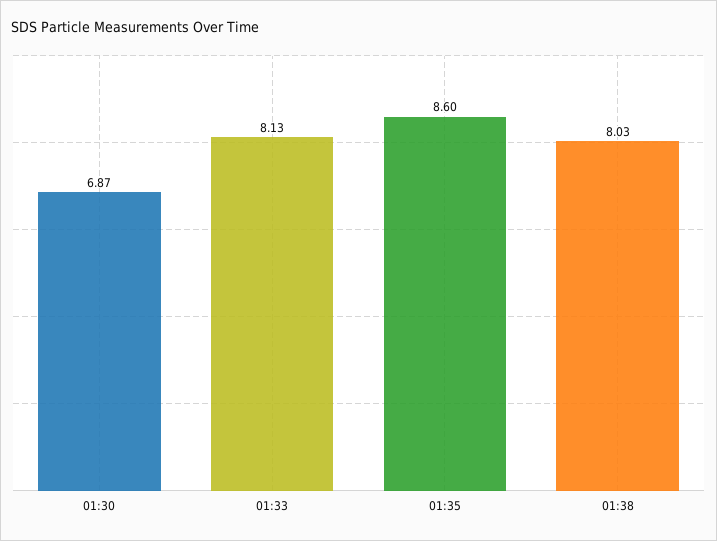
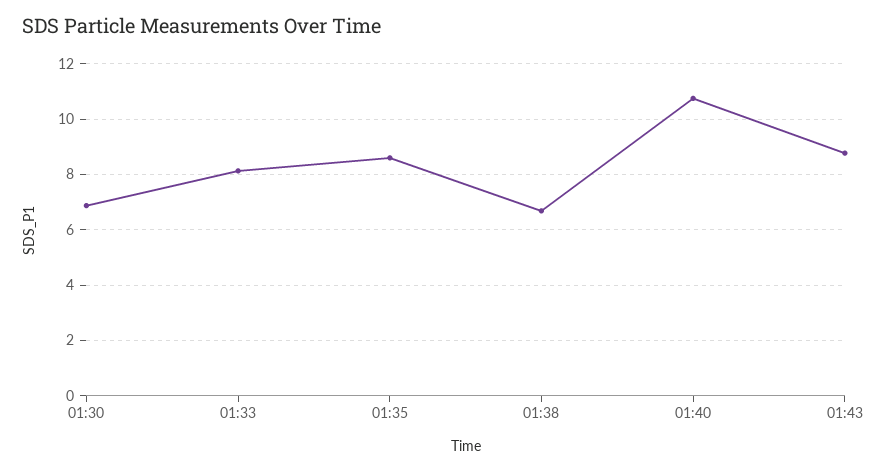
01:38: 8.03 -> 6.75
01:40: none -> 10.75
01:43: none -> 8.75

